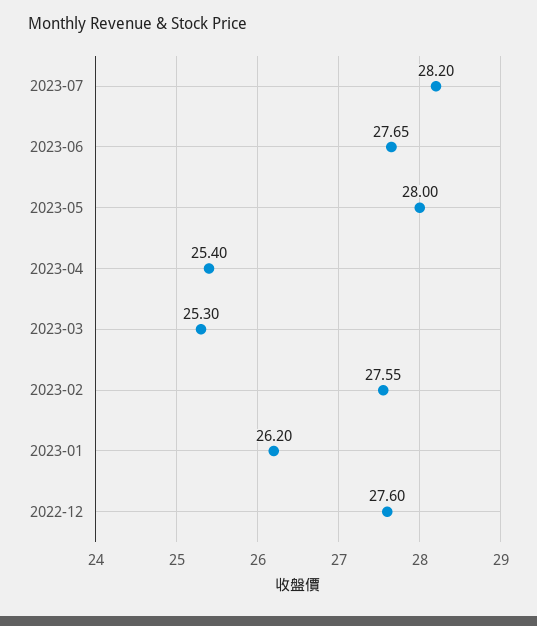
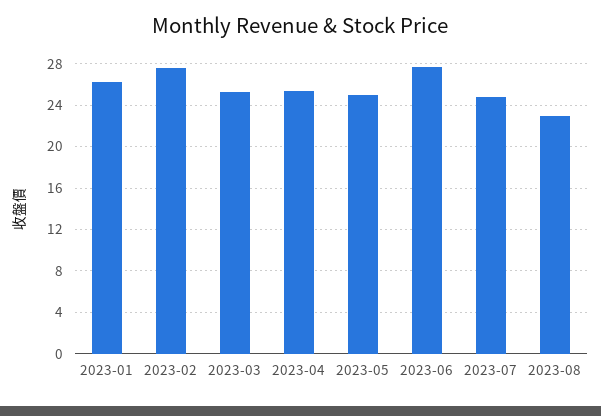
2023-07: 28.2 -> 25
2023-05: 28 -> 25
2022-12: 27.6 -> none
2023-08: none -> 23

